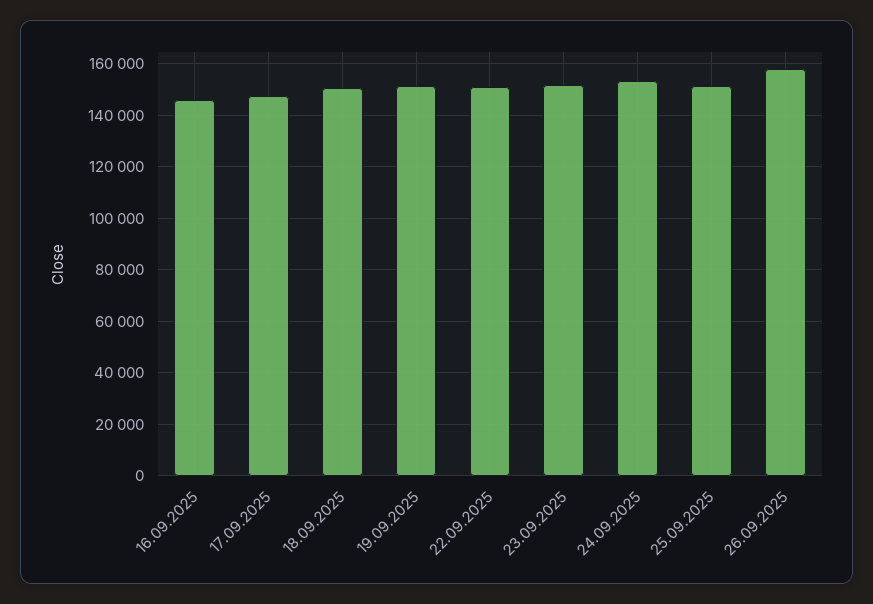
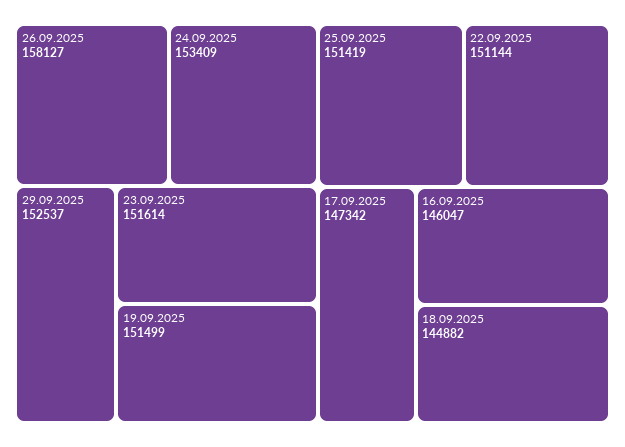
18.09.2025: 150000 -> 144882
29.09.2025: none -> 152537

